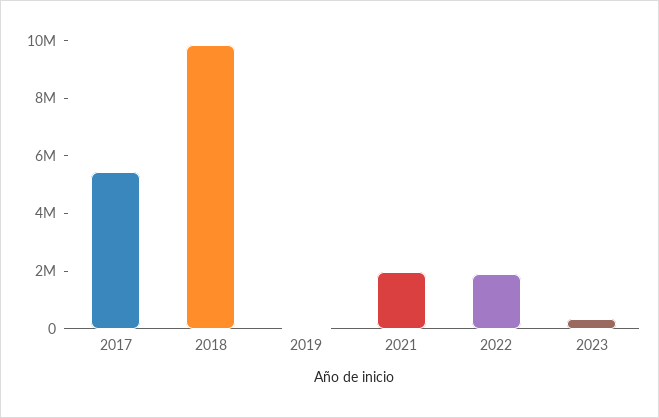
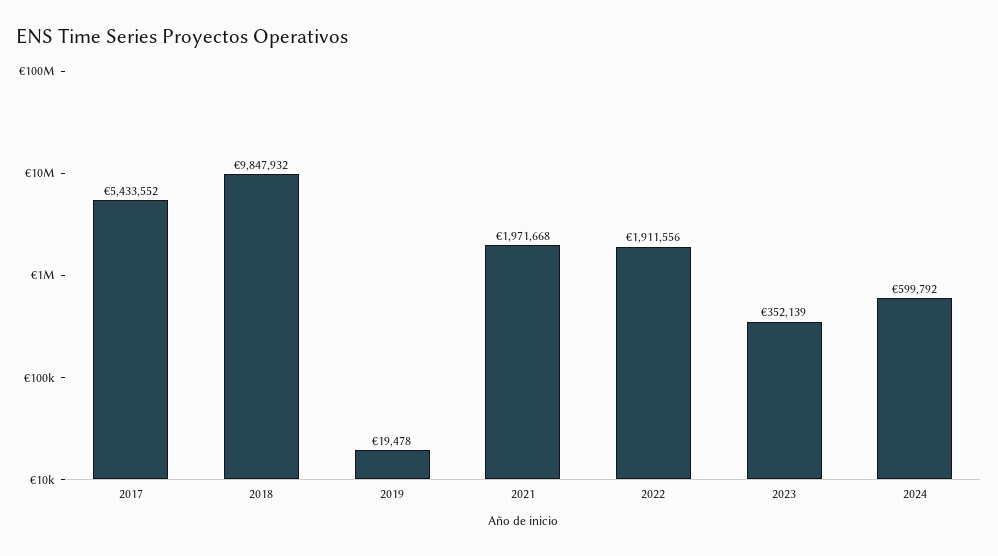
2024: none -> 599792

